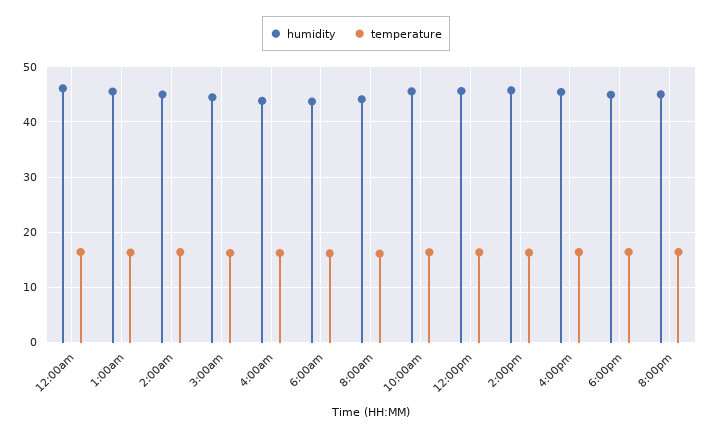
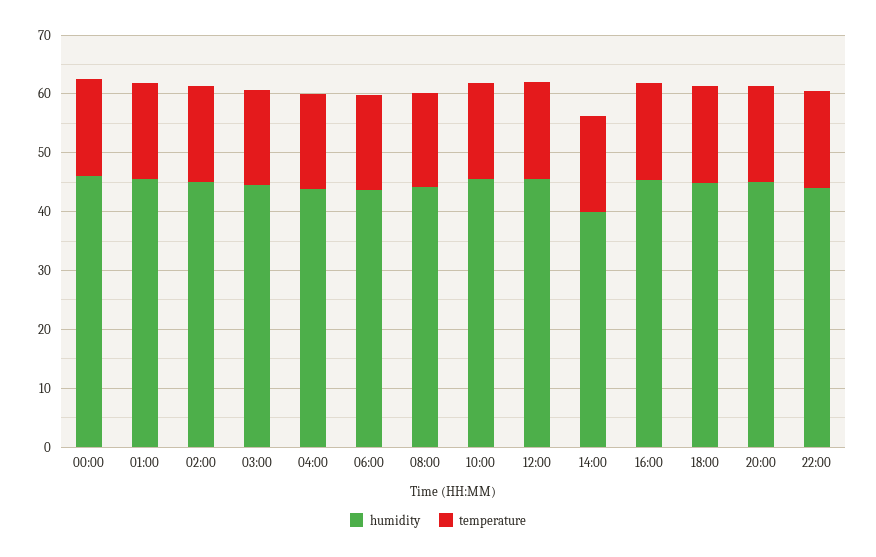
humidity, 2:00pm: 46 -> 40
humidity, 22:00: none -> 44
temperature, 22:00: none -> 16

